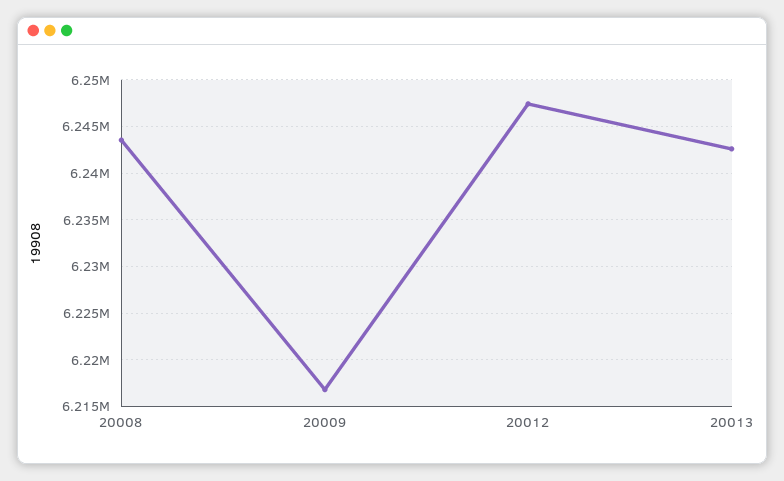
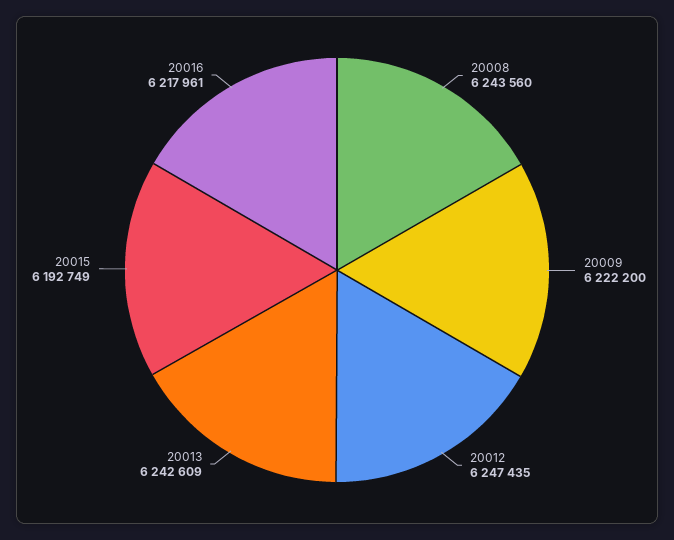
20009: 6217000 -> 6222200
20015: none -> 6192749
20016: none -> 6217961

